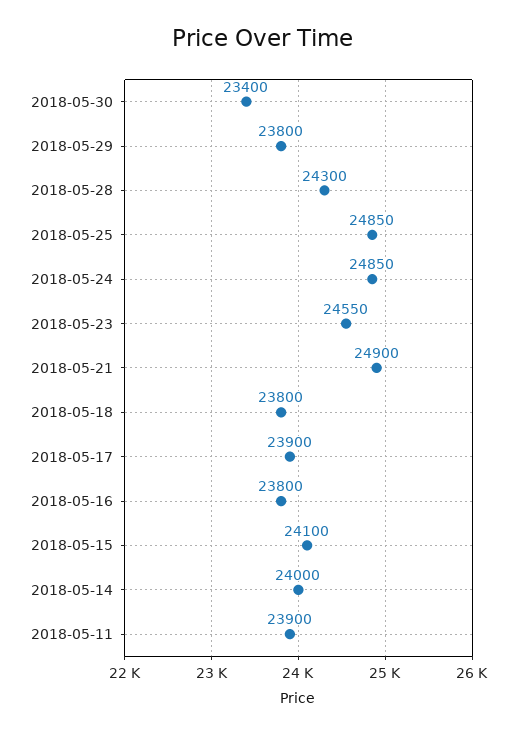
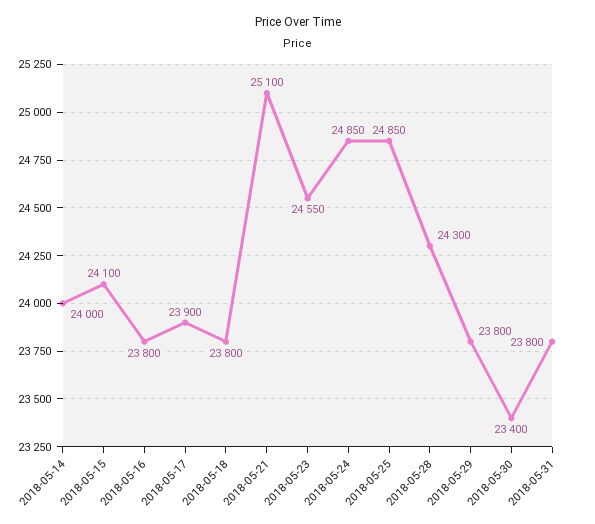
2018-05-21: 24900 -> 25100
2018-05-11: 23900 -> none
2018-05-31: none -> 23800

